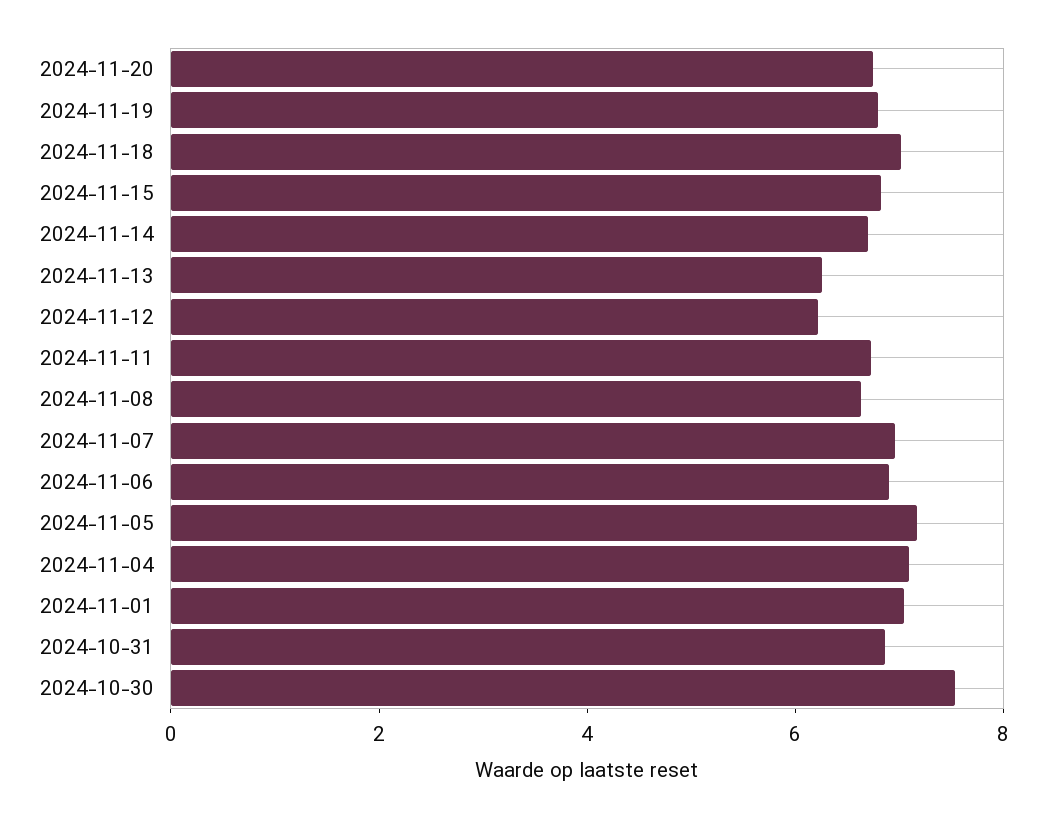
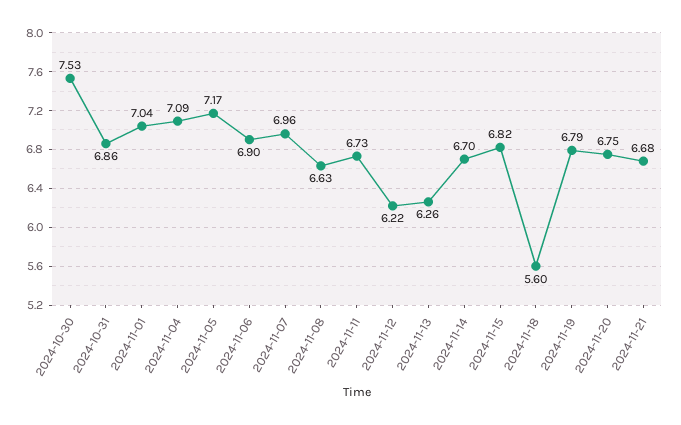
2024-11-18: 7 -> 5.6
2024-11-21: none -> 6.68

